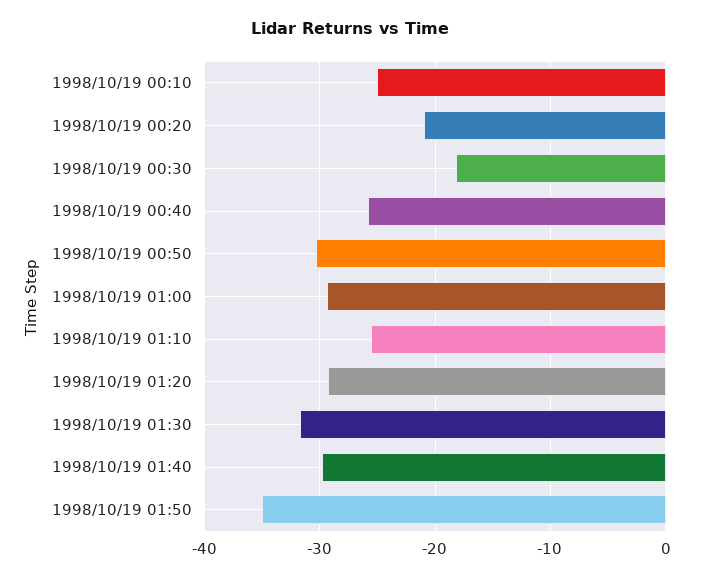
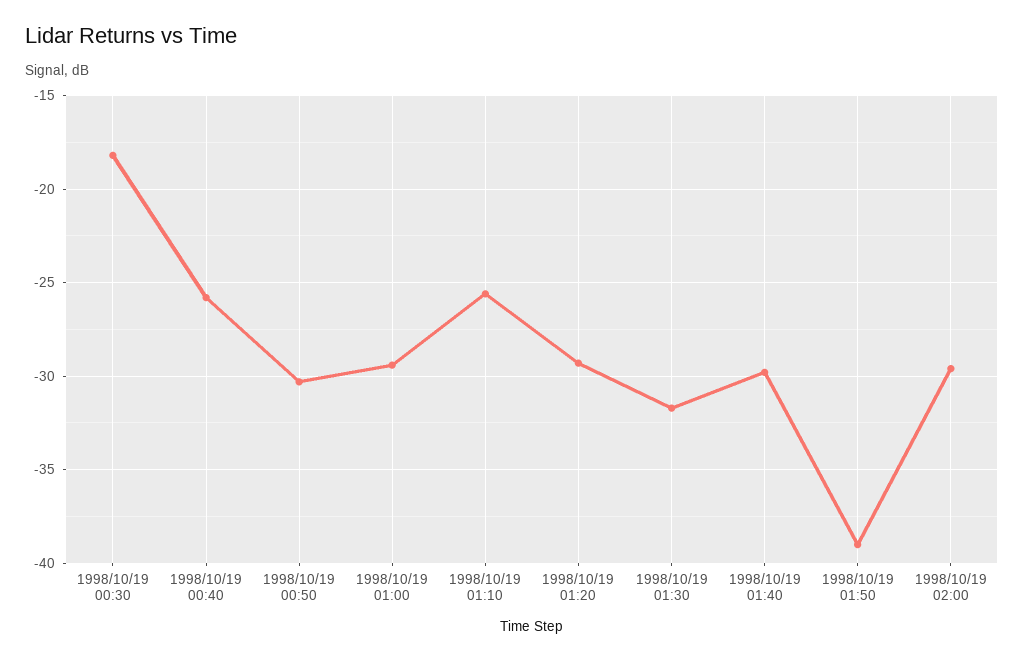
1998/10/19 00:10: -25 -> none
1998/10/19 00:20: -21 -> none
1998/10/19 01:50: -35 -> -39
1998/10/19 02:00: none -> -29.5

